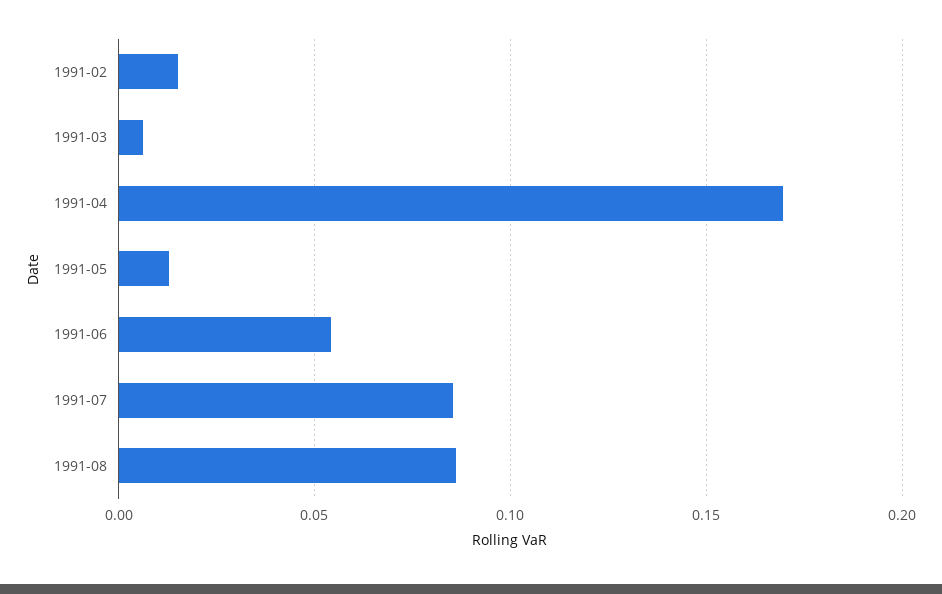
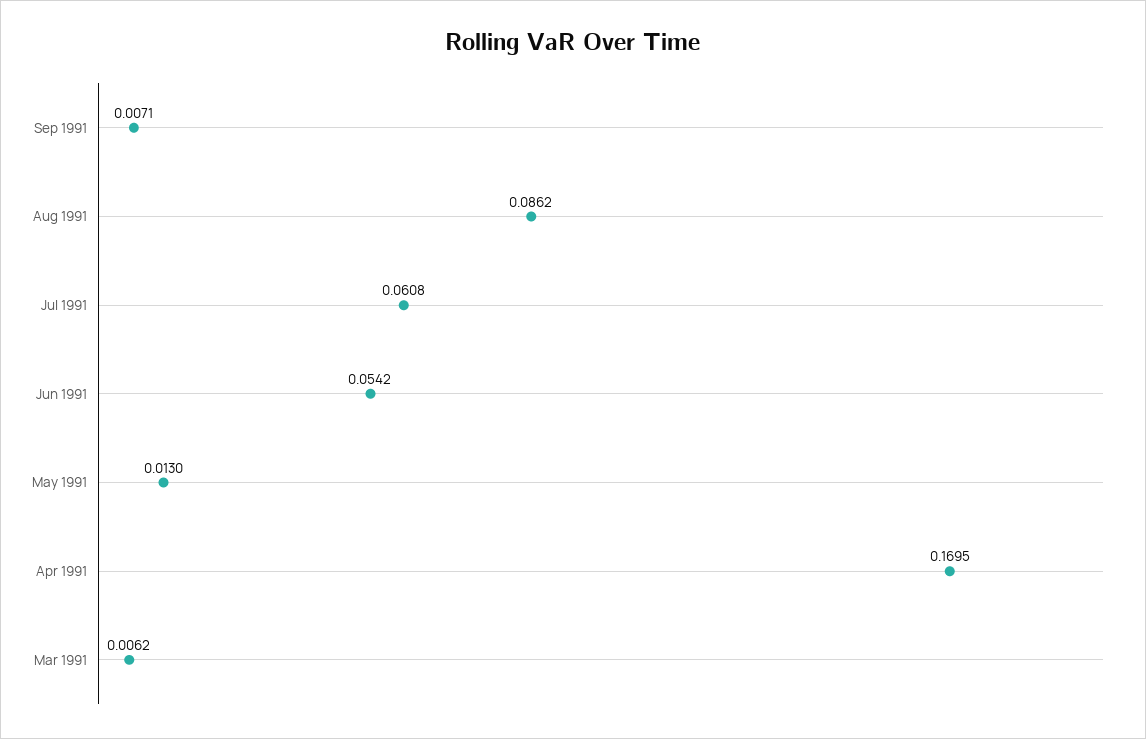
1991-02: 0.015 -> none
1991-07: 0.085 -> 0.0608
Sep 1991: none -> 0.0071

